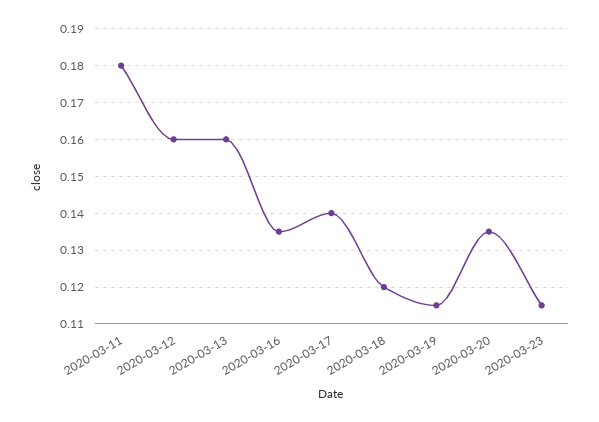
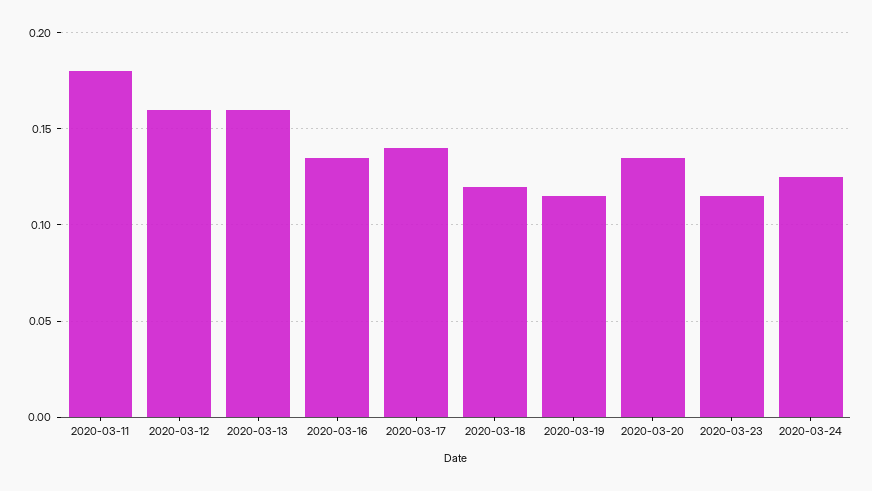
2020-03-24: none -> 0.125

